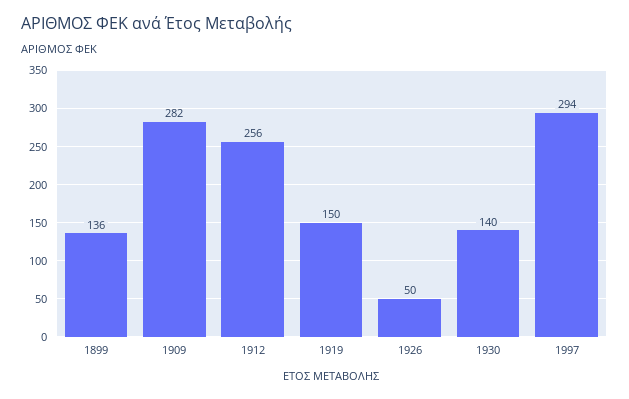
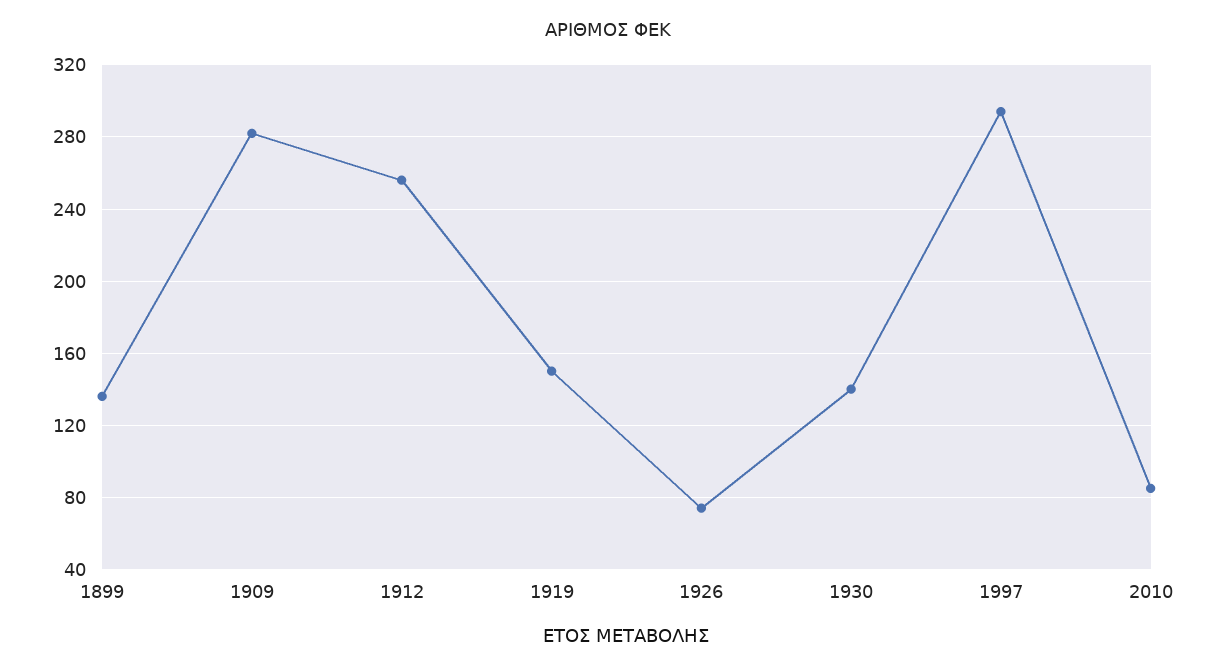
1926: 50 -> 75
2010: none -> 85

